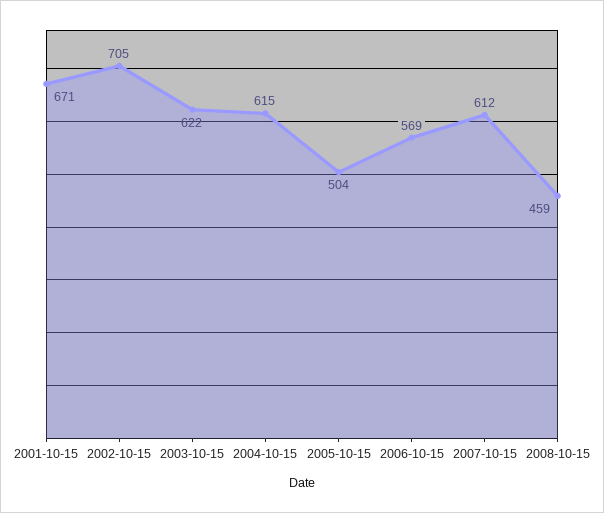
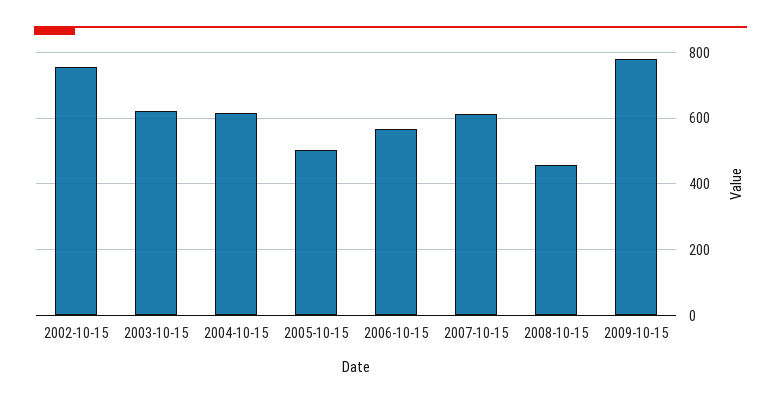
2001-10-15: 671 -> none
2002-10-15: 705 -> 760
2009-10-15: none -> 780

